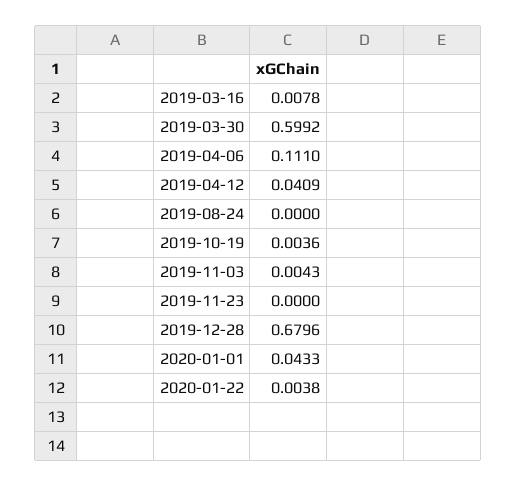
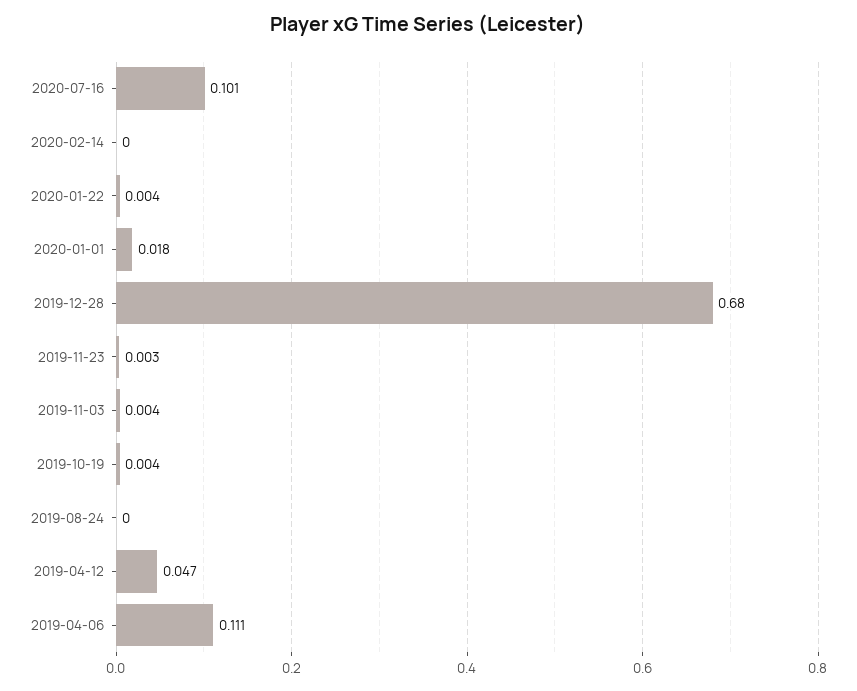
2019-03-16: 0.0078 -> none
2019-03-30: 0.5992 -> none
2019-04-12: 0.0409 -> 0.047
2019-11-23: 0 -> 0.003
2020-01-01: 0.0433 -> 0.018
2020-07-16: none -> 0.101
2020-02-14: none -> 0

